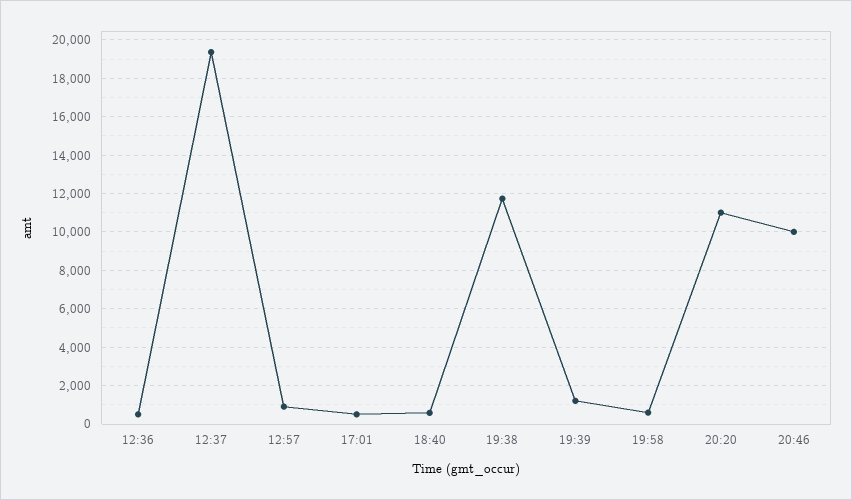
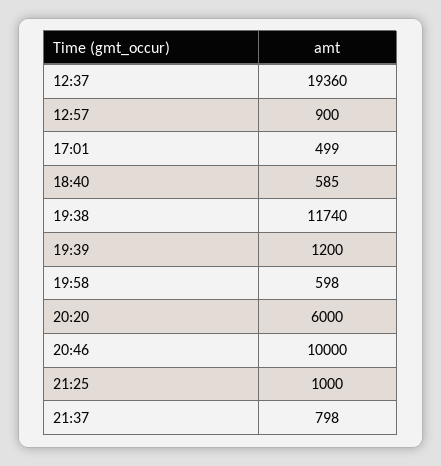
12:36: 500 -> none
20:20: 11000 -> 6000
21:25: none -> 1000
21:37: none -> 798

